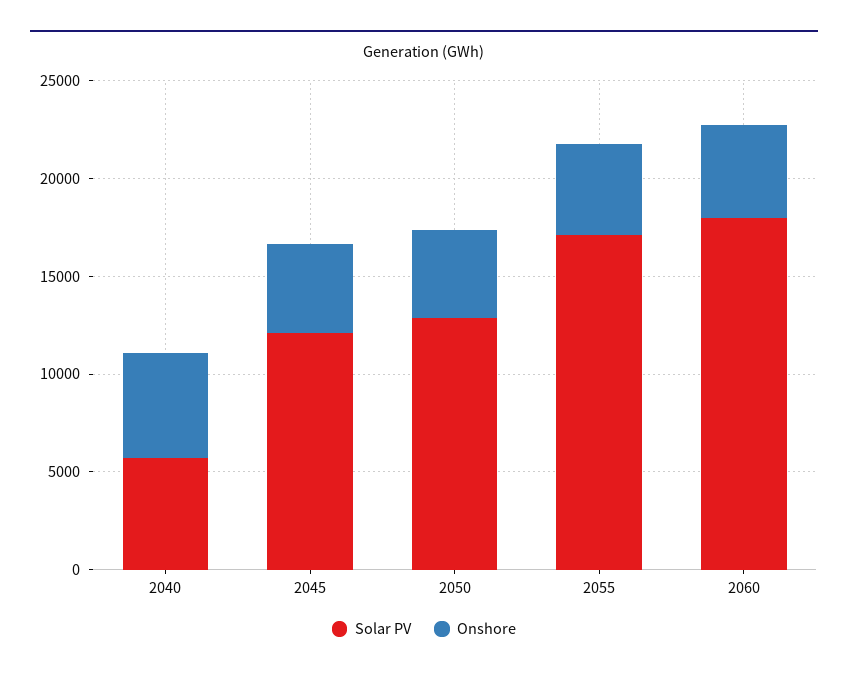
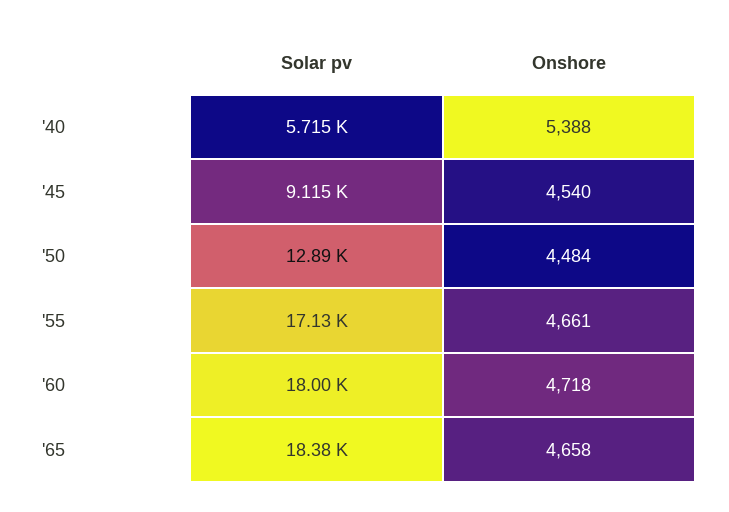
Solar PV, 2045: 12000 -> 9115
Solar PV, '65: none -> 18380
Onshore, '65: none -> 4658

